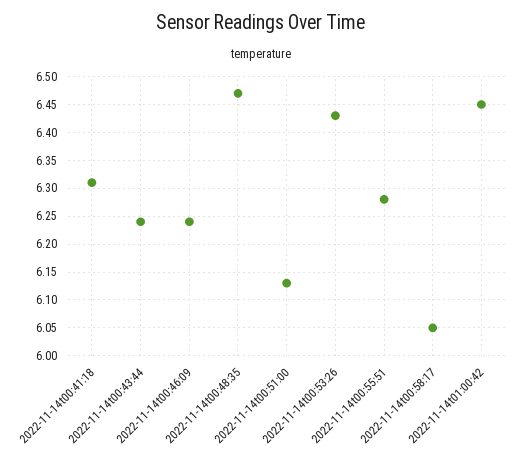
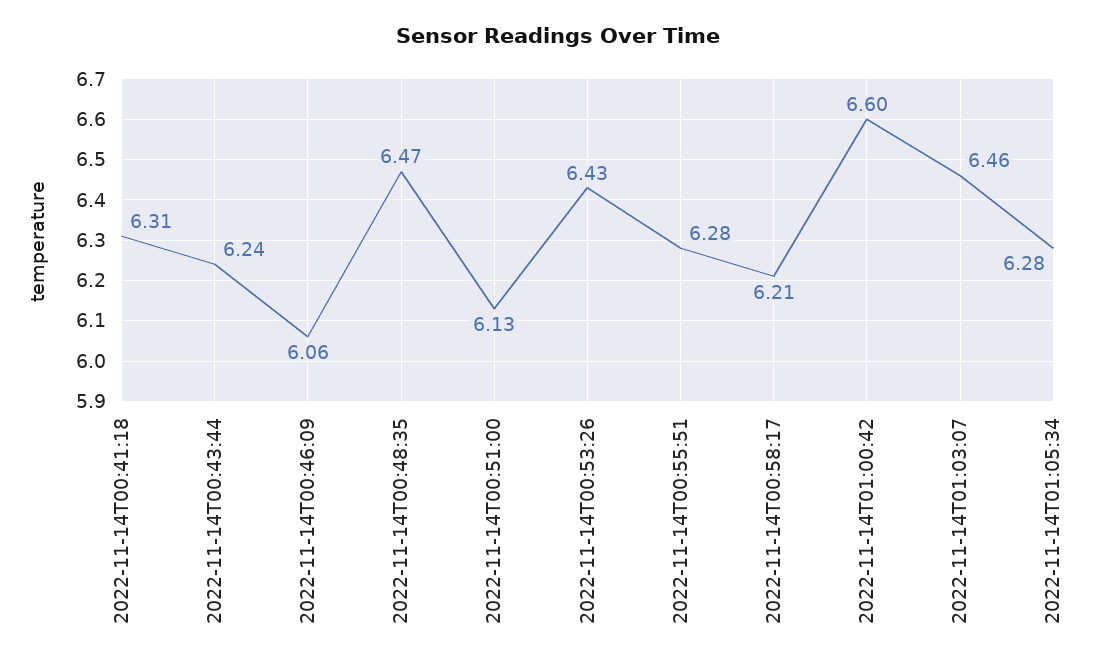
2022-11-14t00:46:09: 6.25 -> 6.06
2022-11-14t00:58:17: 6.05 -> 6.21
2022-11-14t01:00:42: 6.45 -> 6.6
2022-11-14T01:03:07: none -> 6.46
2022-11-14T01:05:34: none -> 6.28

